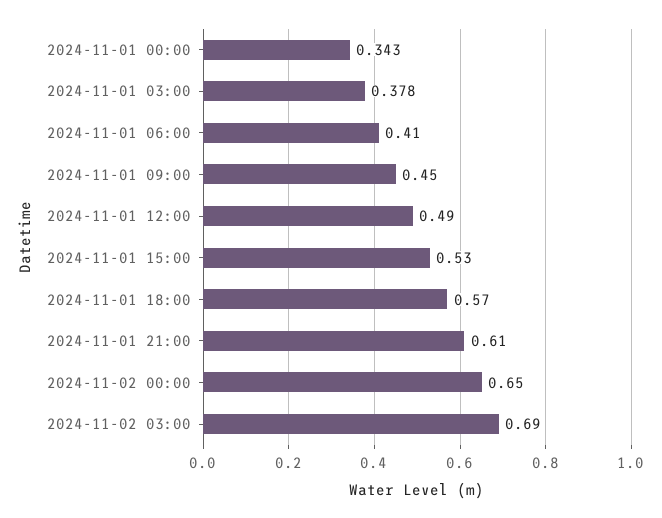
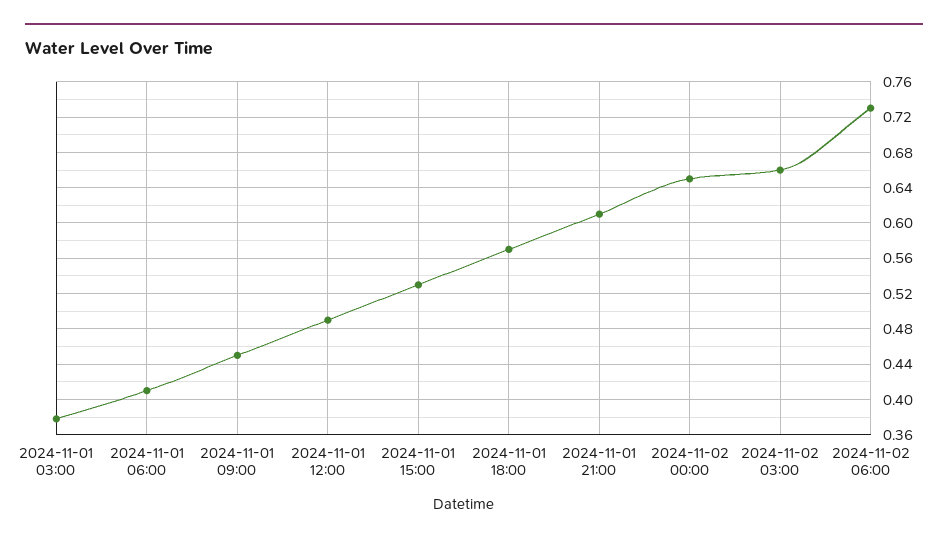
2024-11-01 00:00: 0.343 -> none
2024-11-02 03:00: 0.69 -> 0.66
2024-11-02 06:00: none -> 0.73

